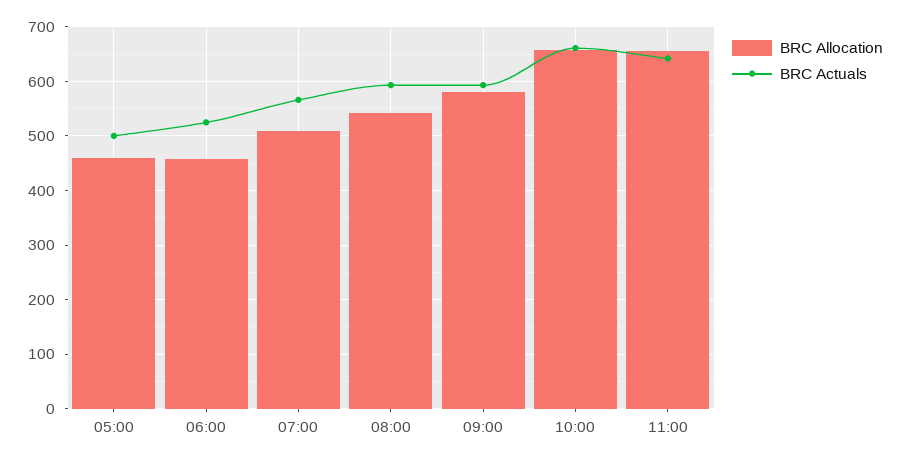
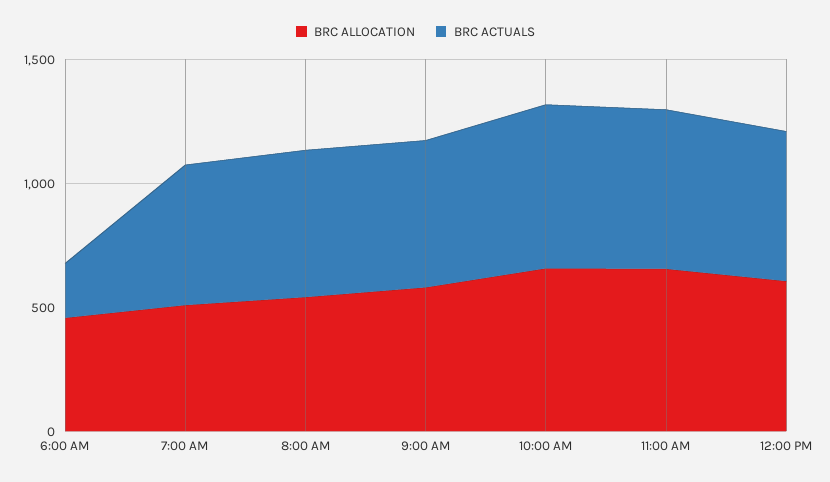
BRC Allocation, 05:00: 460 -> none
BRC Actuals, 05:00: 500 -> none
BRC Actuals, 06:00: 520 -> 200
BRC Allocation, 12:00 PM: none -> 600
BRC Actuals, 12:00 PM: none -> 600

